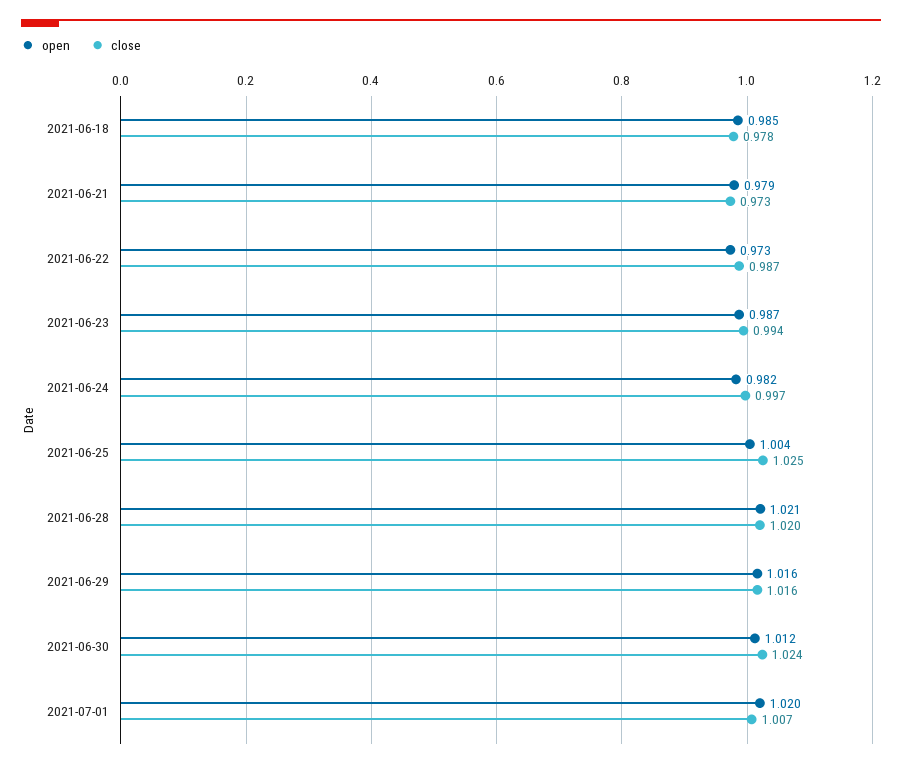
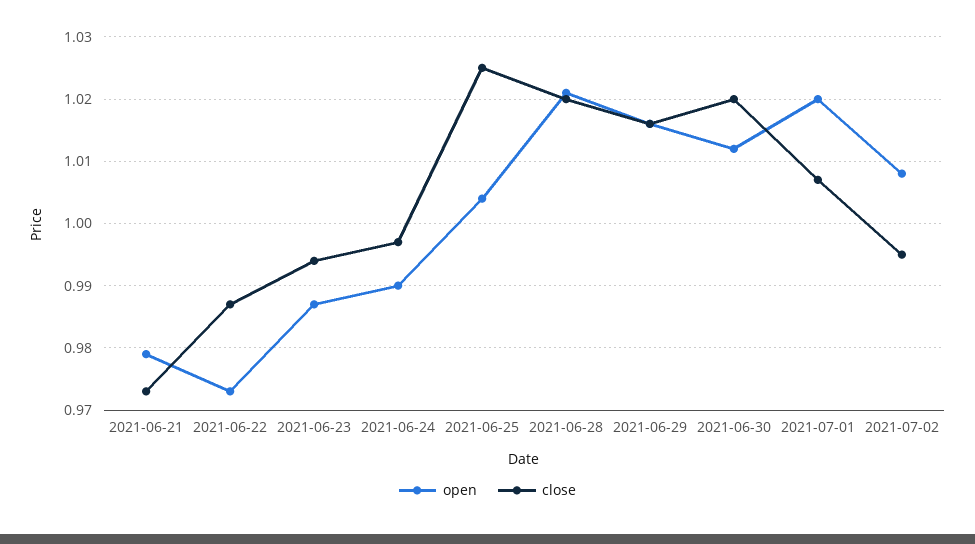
open, 2021-06-18: 0.985 -> none
close, 2021-06-18: 0.978 -> none
open, 2021-06-24: 0.982 -> 0.99
close, 2021-06-30: 1.024 -> 1.02
open, 2021-07-02: none -> 1.008
close, 2021-07-02: none -> 0.995

